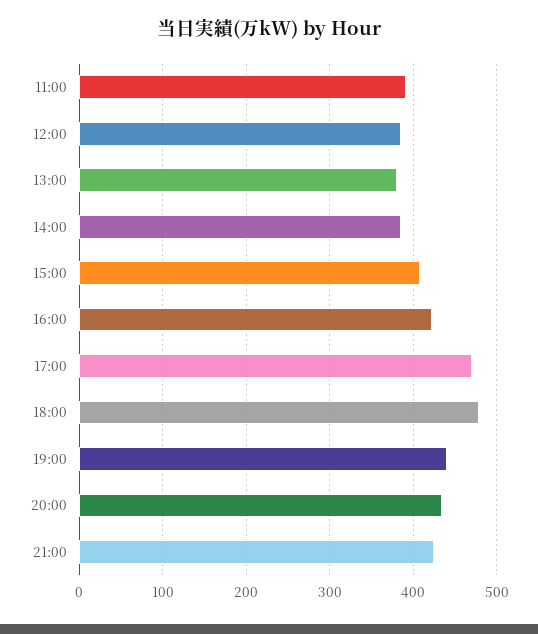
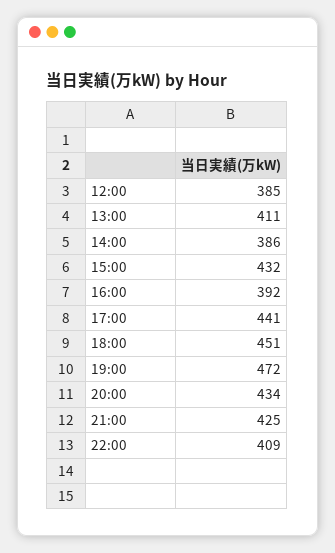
11:00: 390 -> none
13:00: 380 -> 411
15:00: 410 -> 432
16:00: 420 -> 392
17:00: 470 -> 441
18:00: 480 -> 451
19:00: 440 -> 472
22:00: none -> 409

